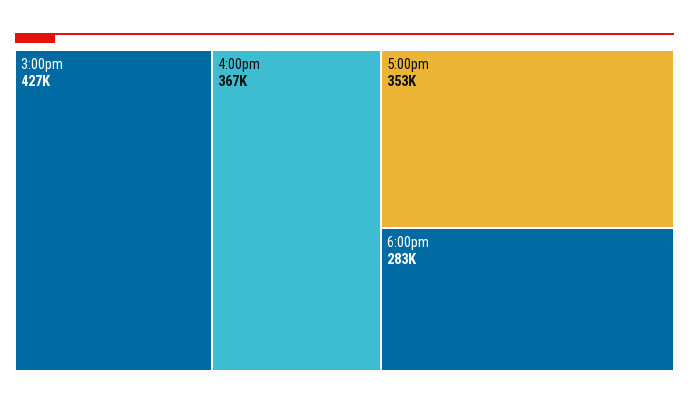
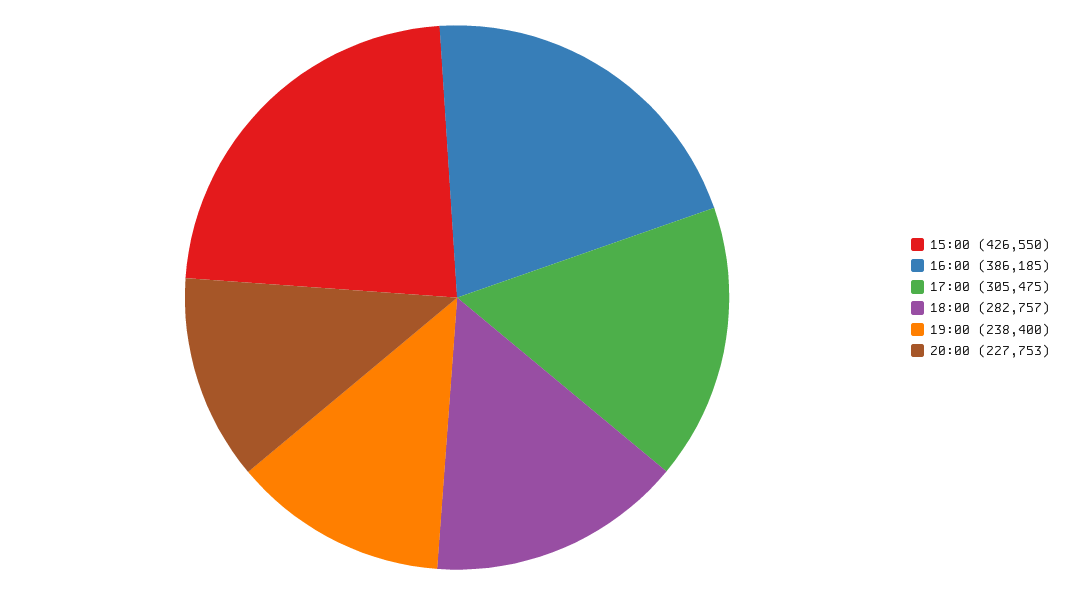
4:00pm: 367000 -> 386185
5:00pm: 353000 -> 305475
19:00: none -> 238400
20:00: none -> 227753

